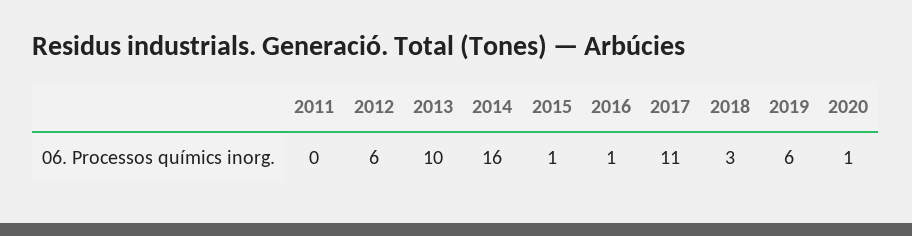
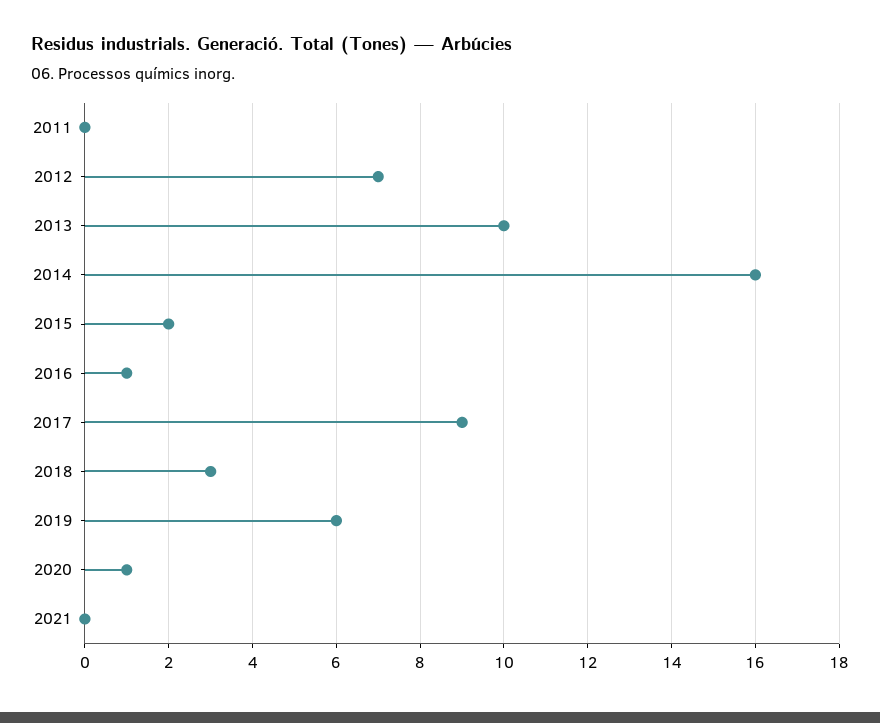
2012: 6 -> 7
2015: 1 -> 2
2017: 11 -> 9
2021: none -> 0

